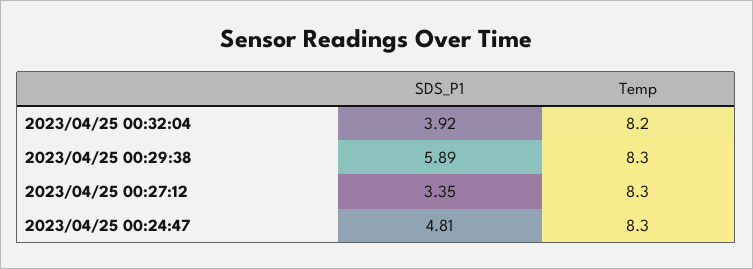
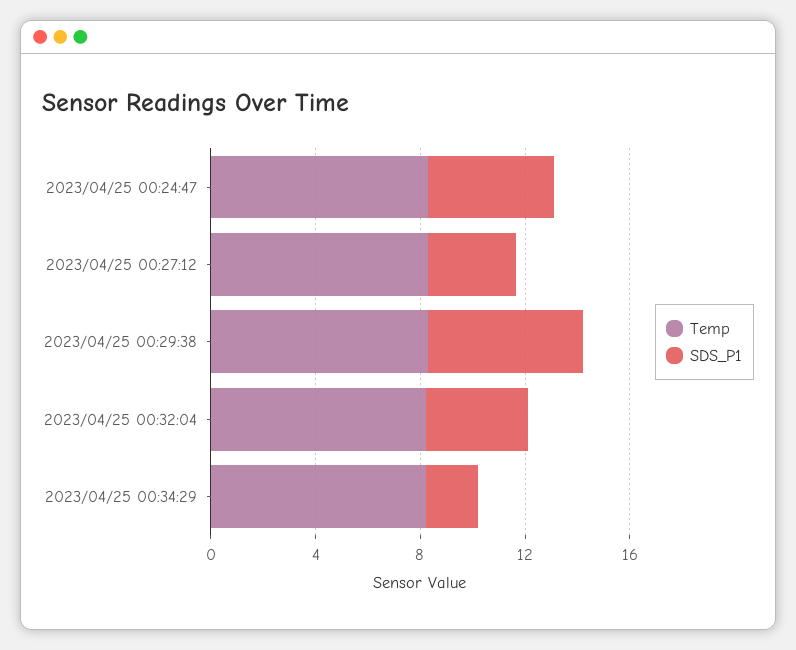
Temp, 2023/04/25 00:34:29: none -> 8
SDS_P1, 2023/04/25 00:34:29: none -> 2

